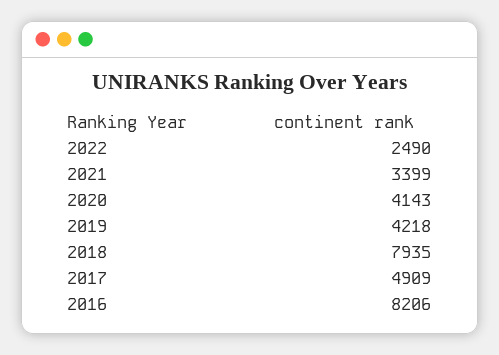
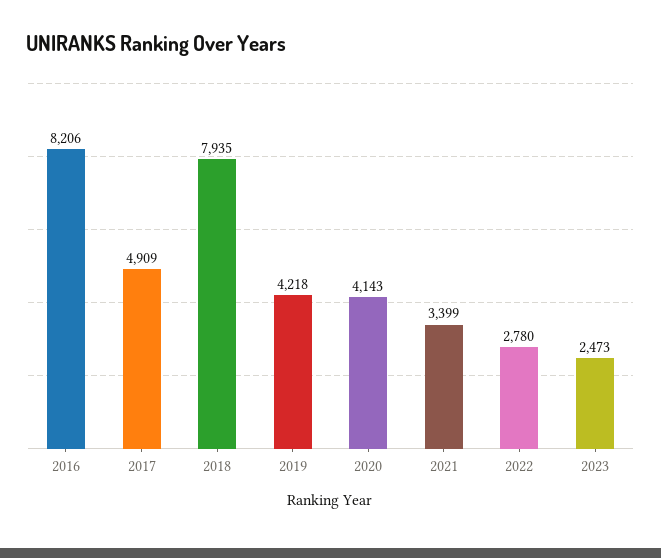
2022: 2490 -> 2780
2023: none -> 2473

